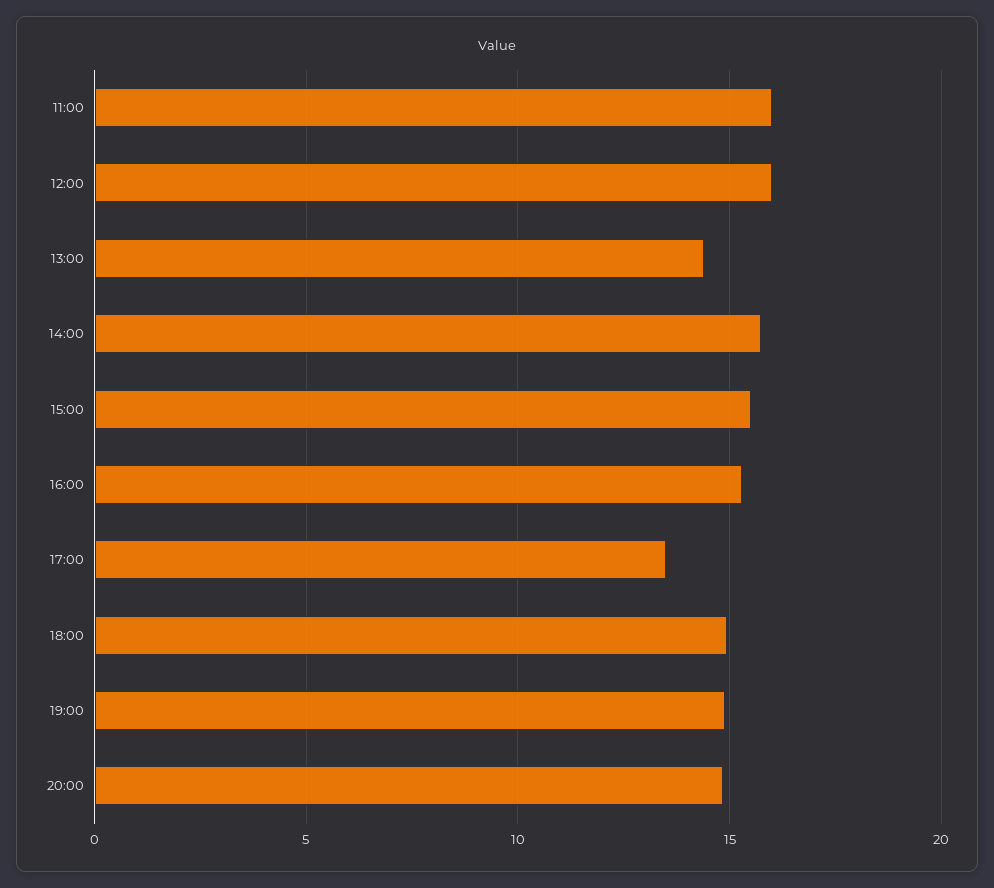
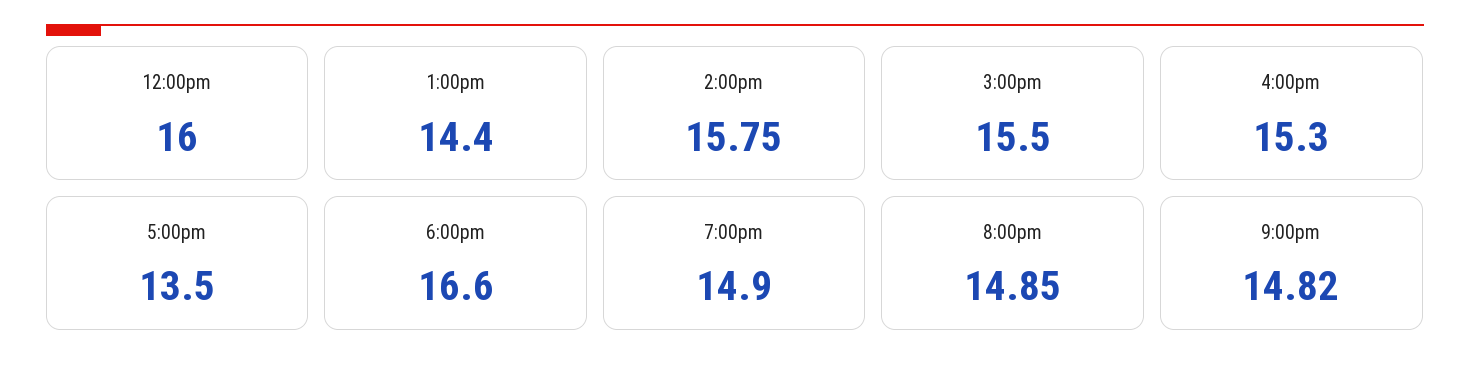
11:00: 16 -> none
18:00: 15 -> 16.6
9:00pm: none -> 14.82

